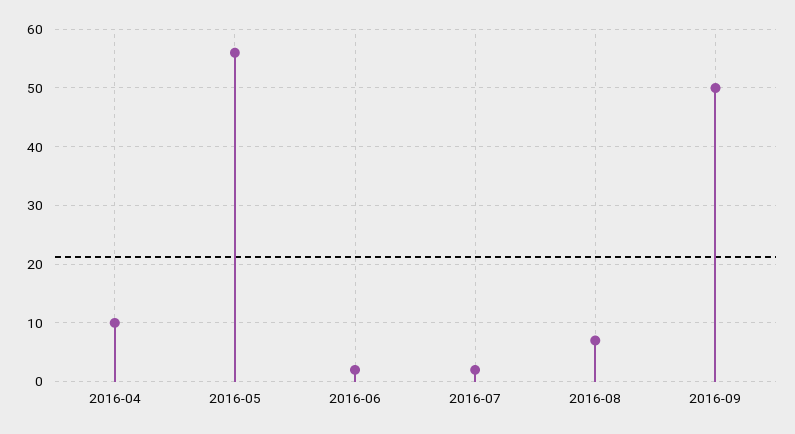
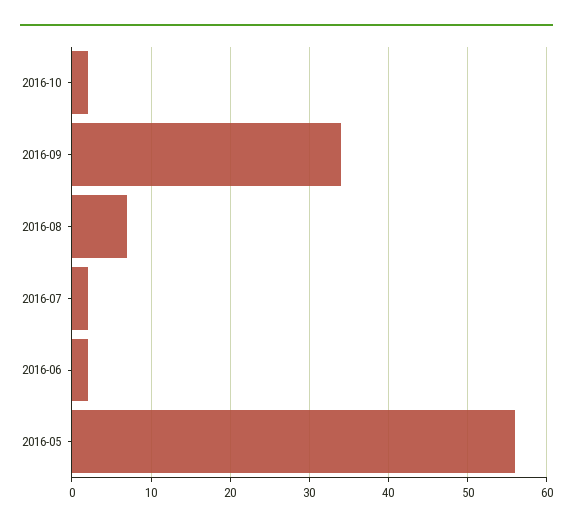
2016-04: 10 -> none
2016-09: 50 -> 34
2016-10: none -> 2

